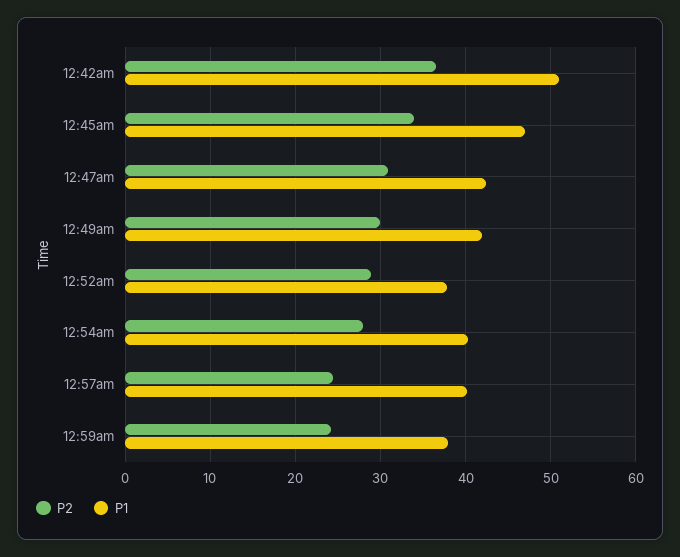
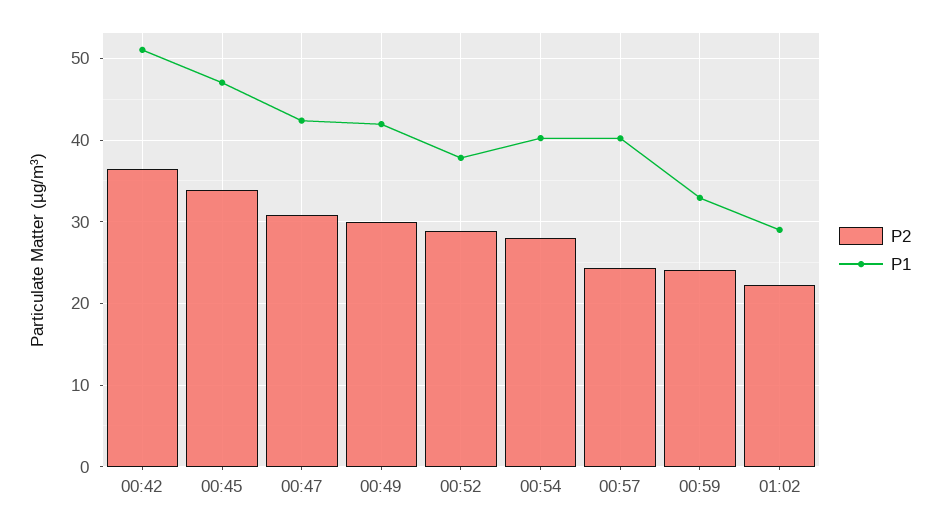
P1, 12:59am: 38 -> 33
P2, 01:02: none -> 22
P1, 01:02: none -> 29

